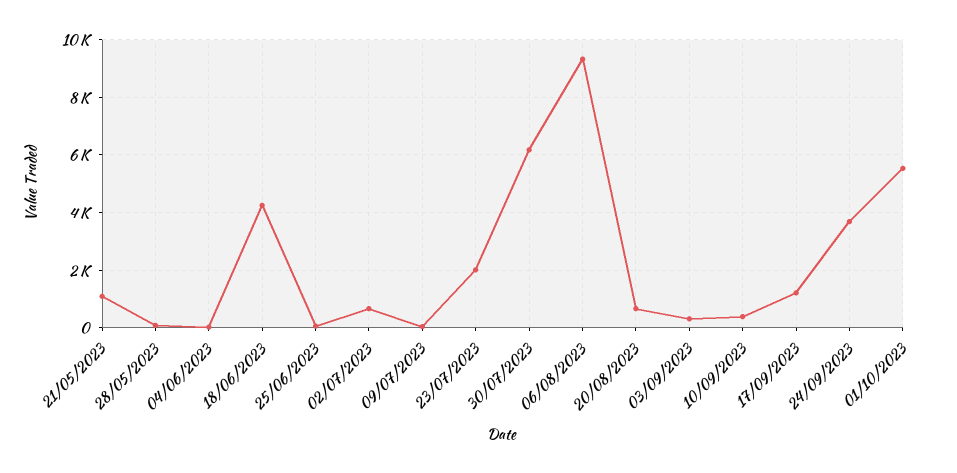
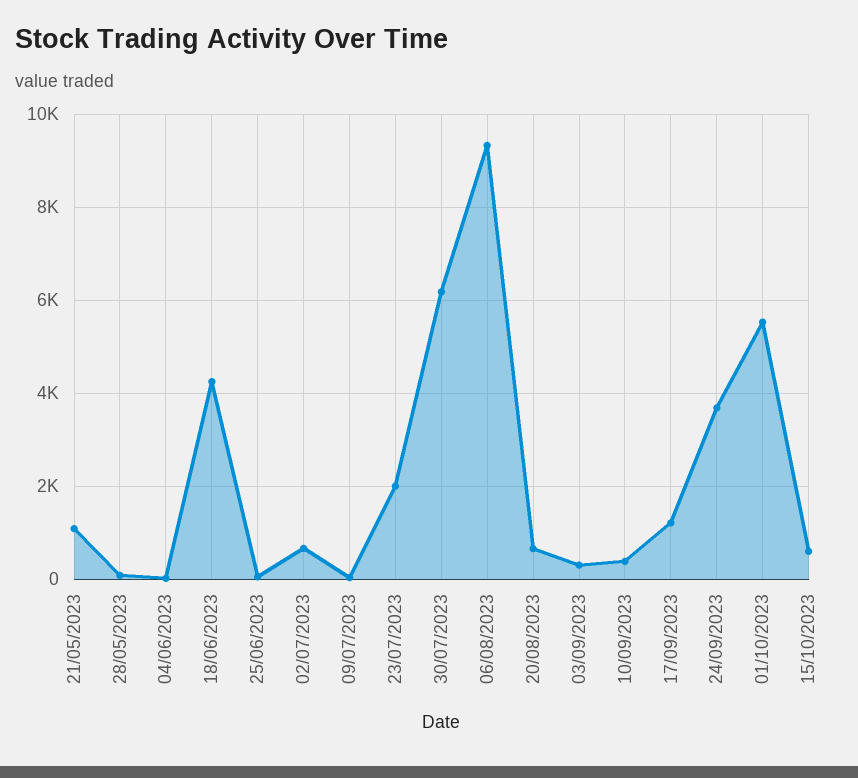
15/10/2023: none -> 600

